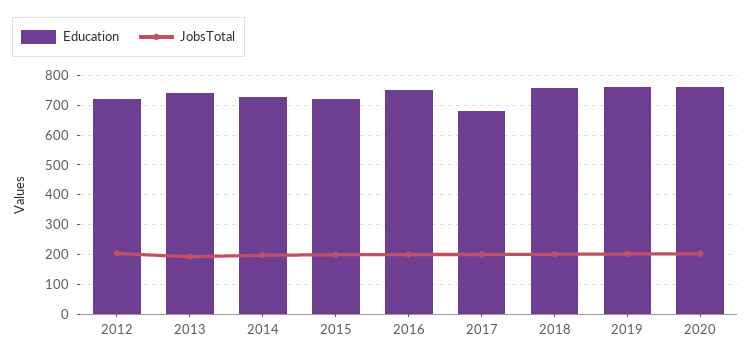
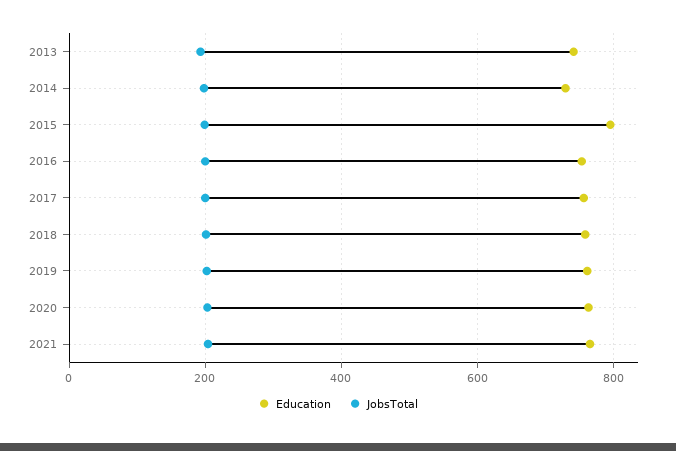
Education, 2012: 725 -> none
JobsTotal, 2012: 200 -> none
Education, 2015: 725 -> 800
Education, 2017: 675 -> 760
Education, 2021: none -> 760
JobsTotal, 2021: none -> 200

